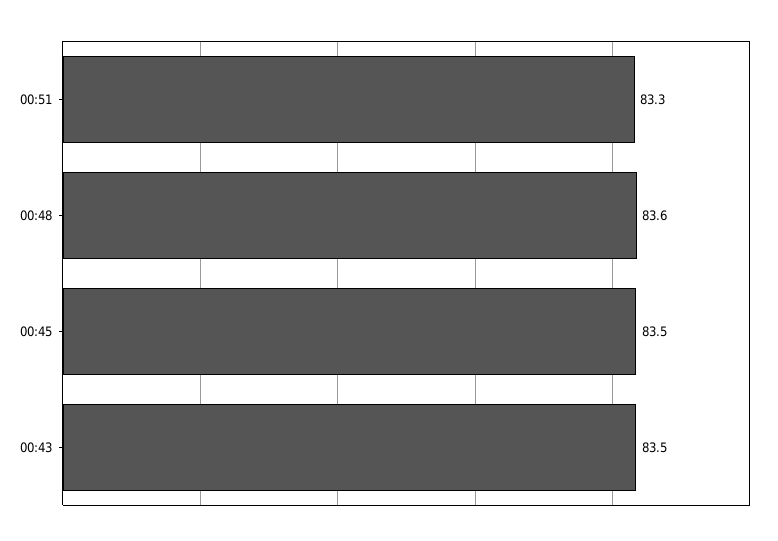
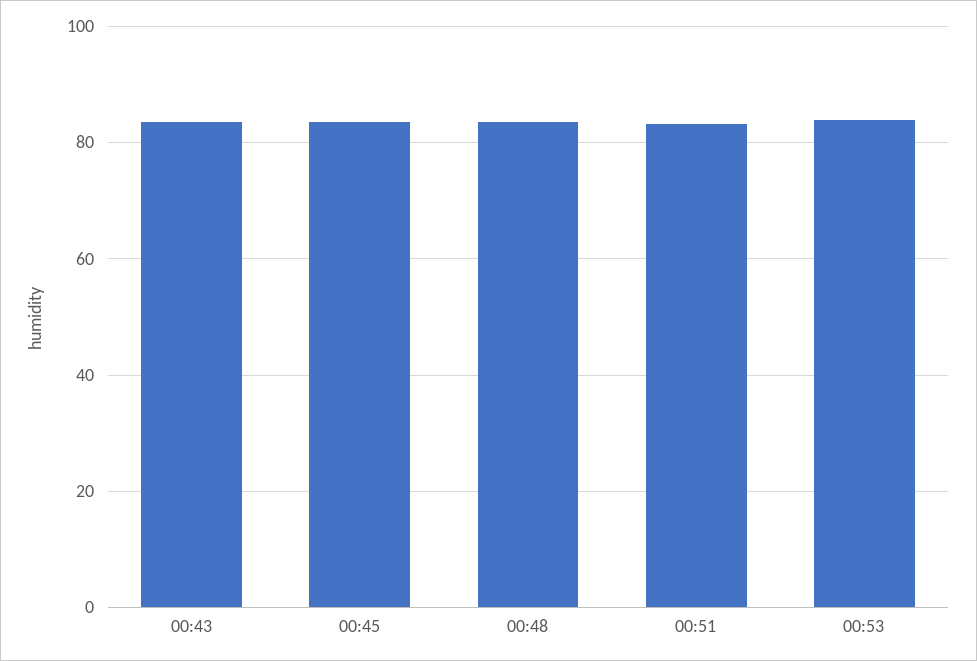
00:53: none -> 84

